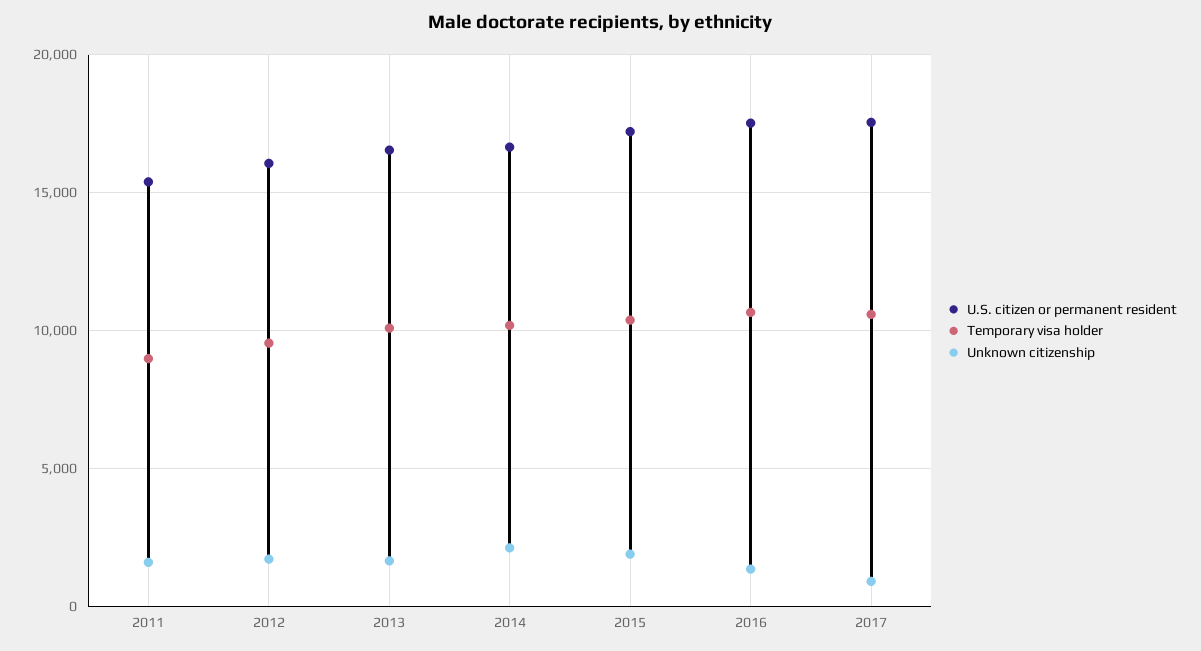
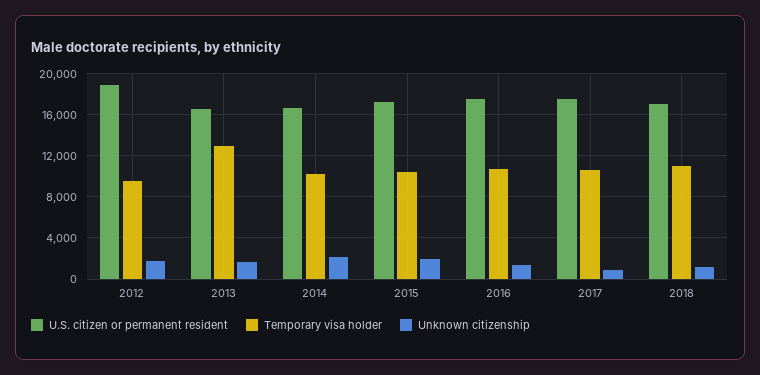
U.S. citizen or permanent resident, 2011: 15500 -> none
Temporary visa holder, 2011: 9000 -> none
Unknown citizenship, 2011: 1500 -> none
U.S. citizen or permanent resident, 2012: 16000 -> 19000
Temporary visa holder, 2013: 10000 -> 13000
U.S. citizen or permanent resident, 2018: none -> 17000
Temporary visa holder, 2018: none -> 11000
Unknown citizenship, 2018: none -> 1000

